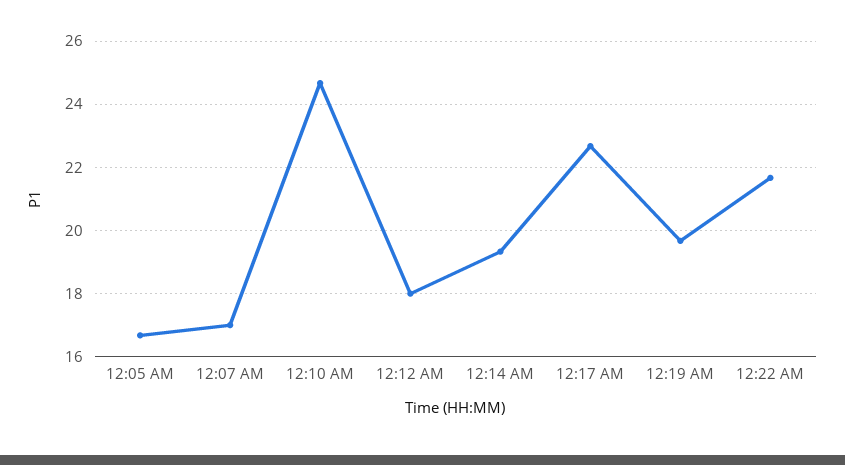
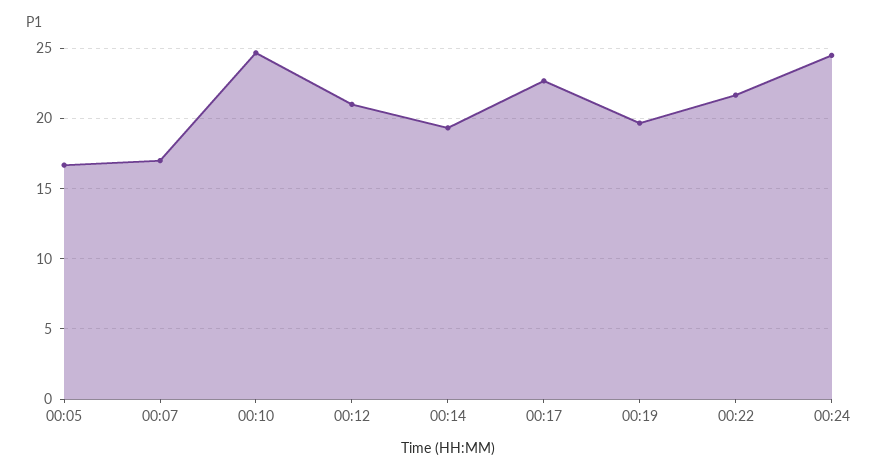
12:12 AM: 18 -> 21
00:24: none -> 24.5

